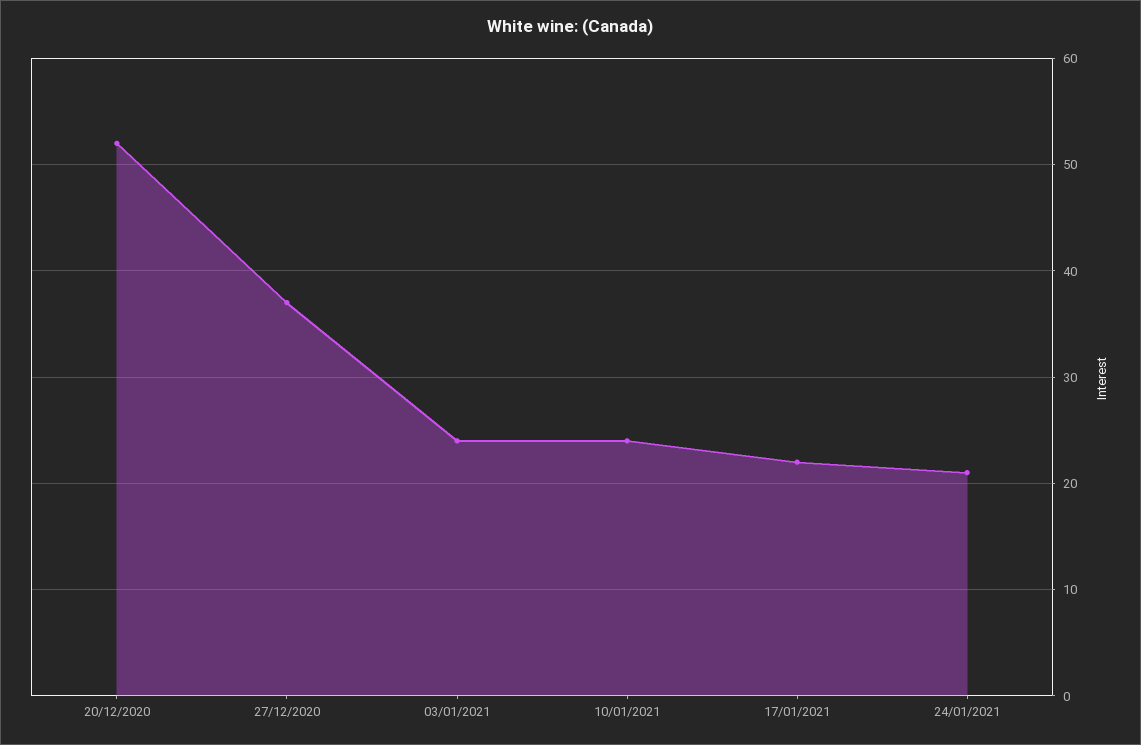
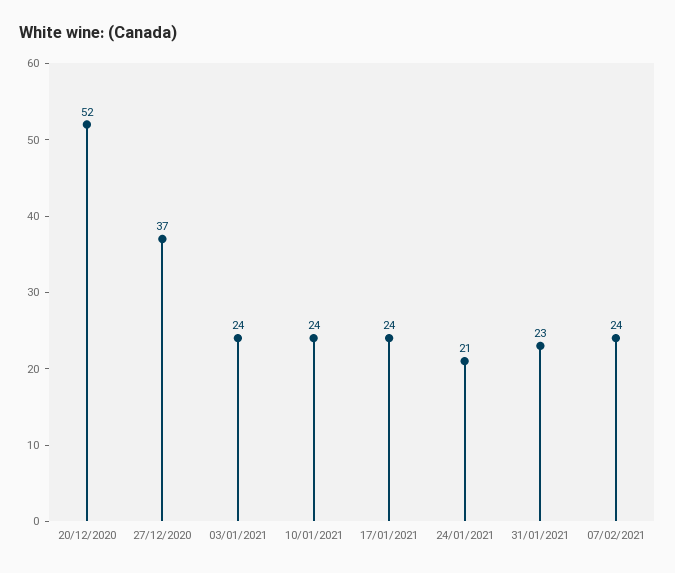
17/01/2021: 22 -> 24
31/01/2021: none -> 23
07/02/2021: none -> 24

